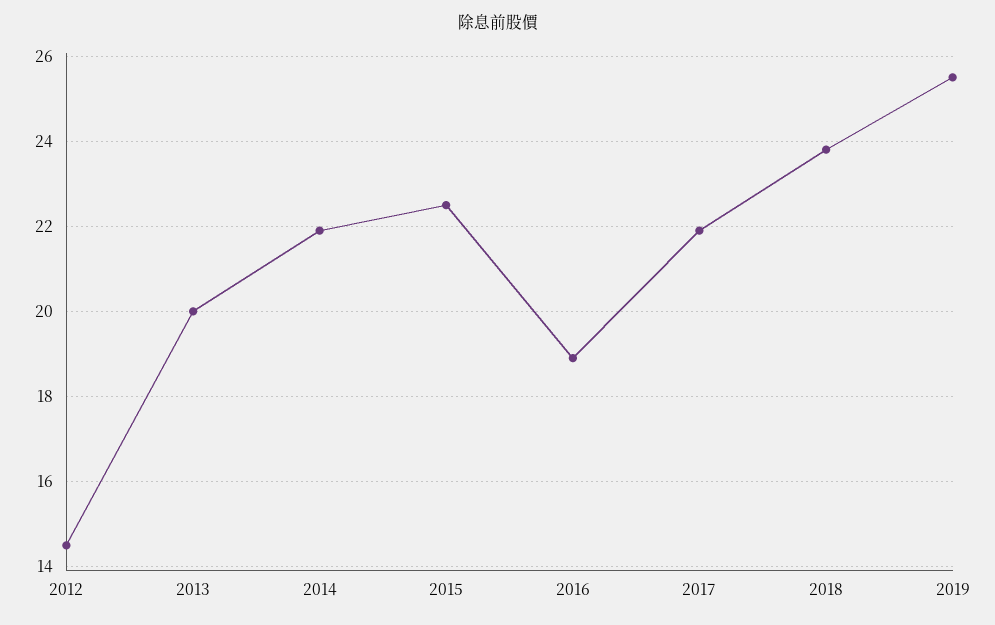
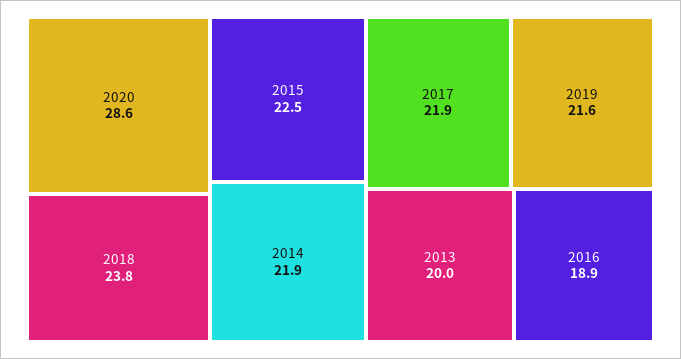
2012: 14.5 -> none
2019: 25.5 -> 21.6
2020: none -> 28.6

